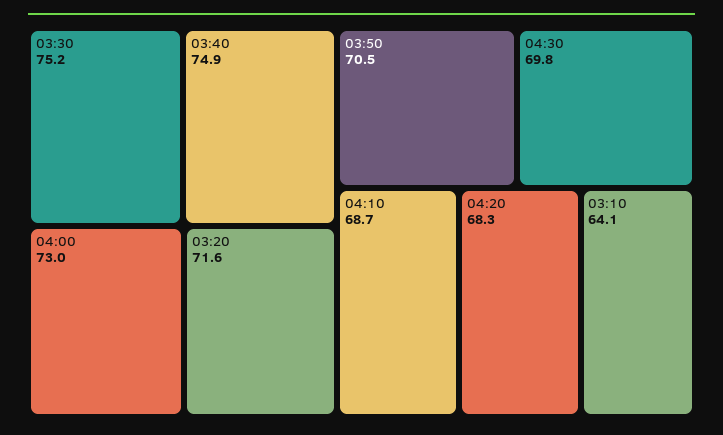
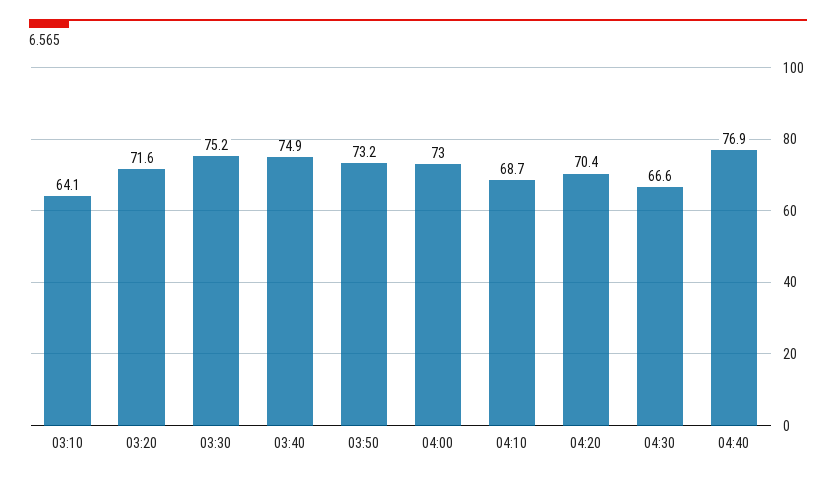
03:50: 70.5 -> 73.2
04:30: 69.8 -> 66.6
04:20: 68.3 -> 70.4
04:40: none -> 76.9

